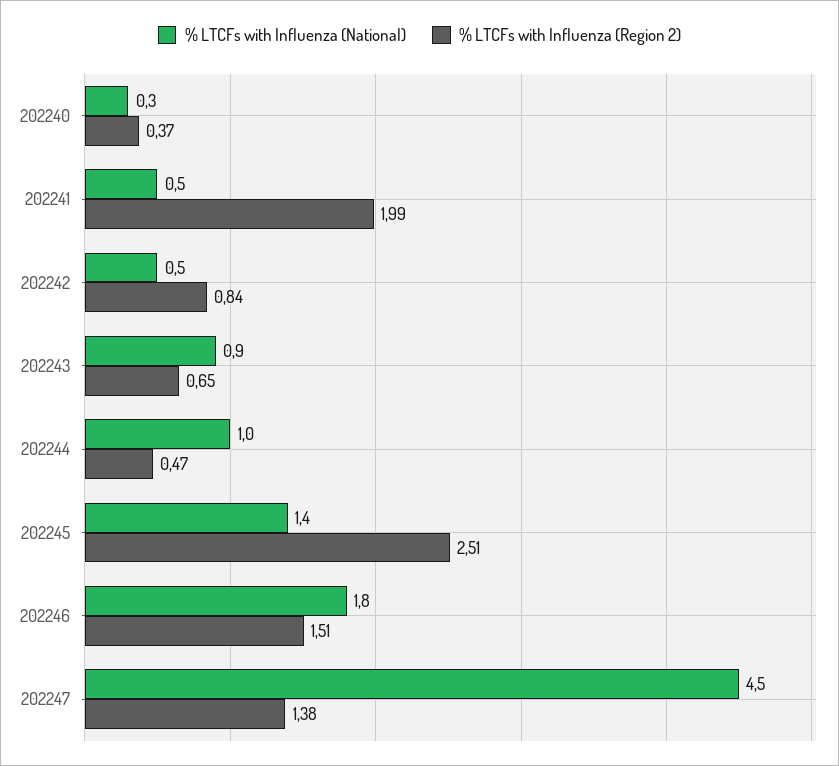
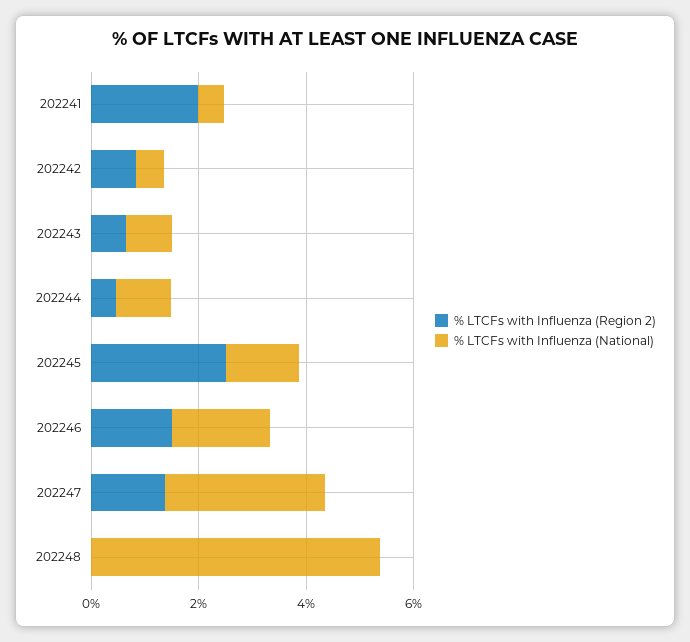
% LTCFs with Influenza (National), 202240: 0.3 -> none
% LTCFs with Influenza (Region 2), 202240: 0.37 -> none
% LTCFs with Influenza (National), 202247: 4.5 -> 3
% LTCFs with Influenza (Region 2), 202248: none -> 0
% LTCFs with Influenza (National), 202248: none -> 5.5

